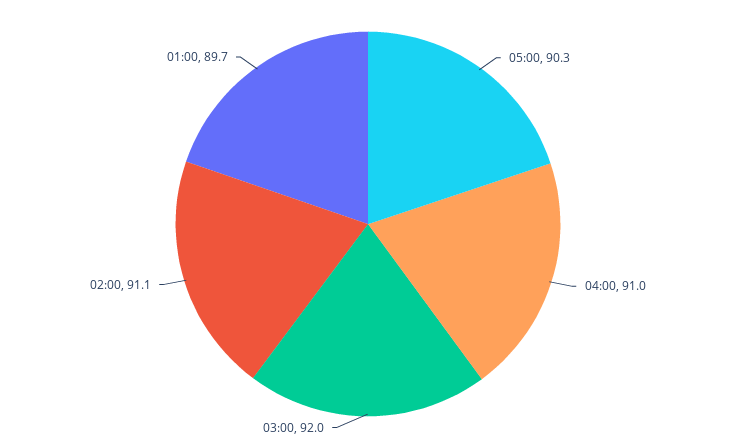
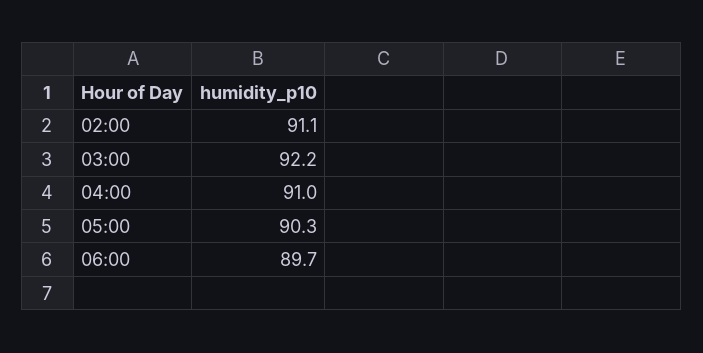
03:00: 92 -> 92.2
01:00: 89.7 -> none
06:00: none -> 89.7

